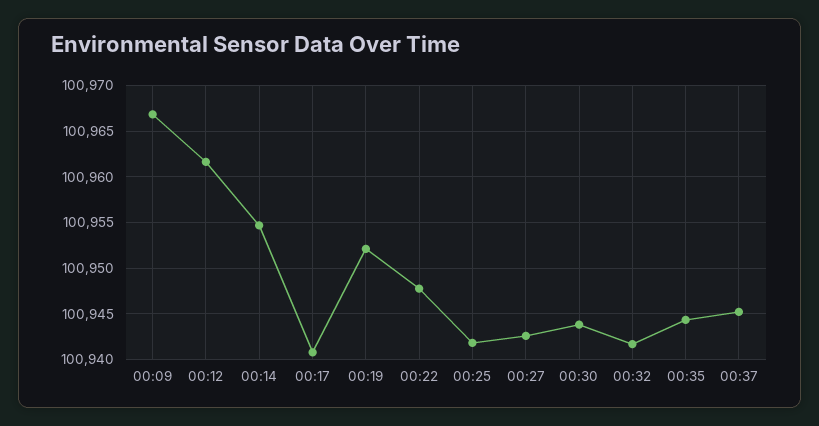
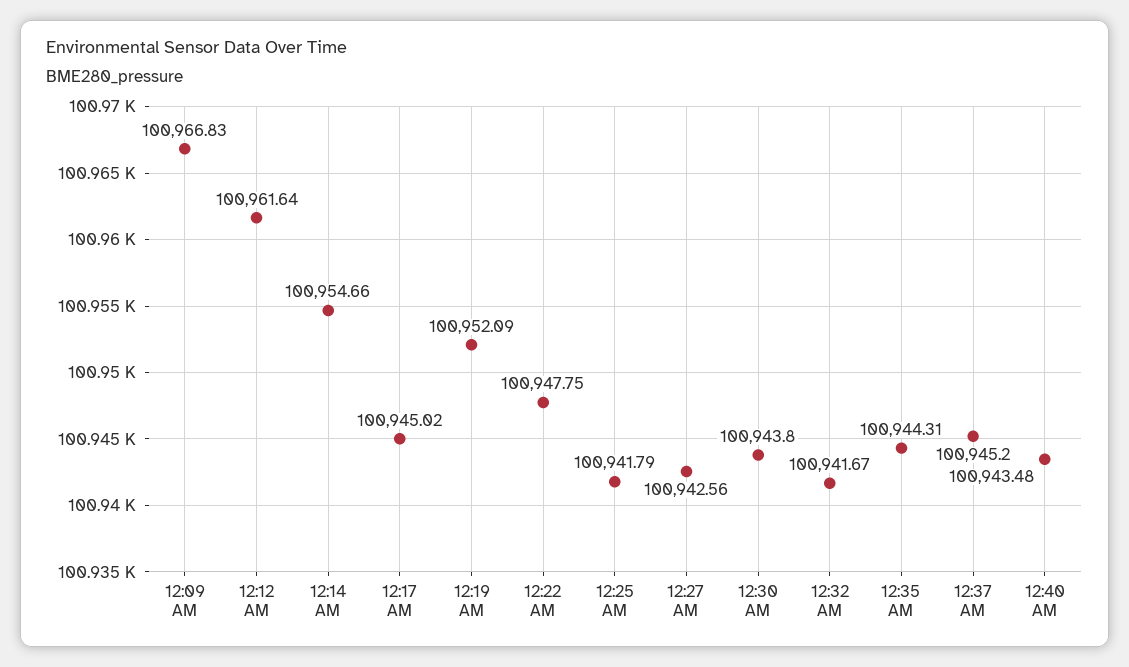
00:17: 100941 -> 100945.02
12:40 AM: none -> 100943.48

